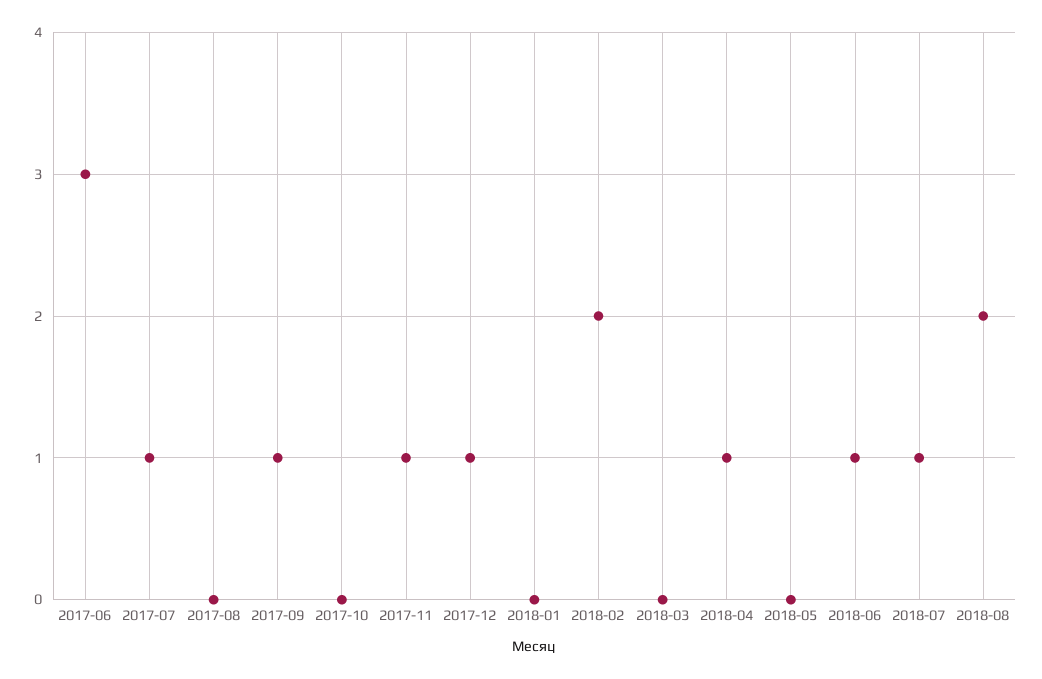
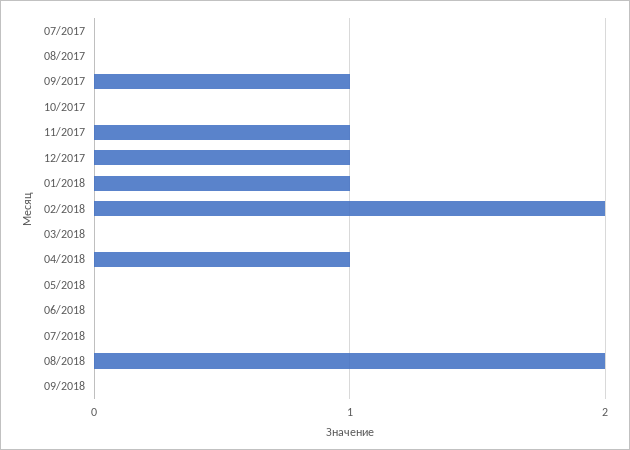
2017-06: 3 -> none
2017-07: 1 -> 0
2018-01: 0 -> 1
2018-06: 1 -> 0
2018-07: 1 -> 0
09/2018: none -> 0

